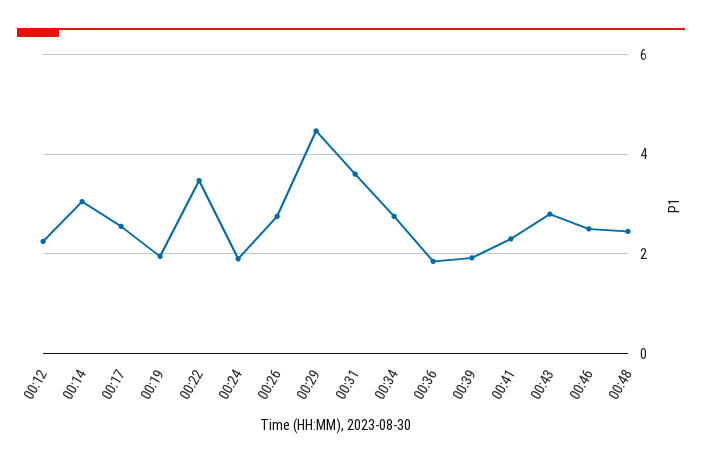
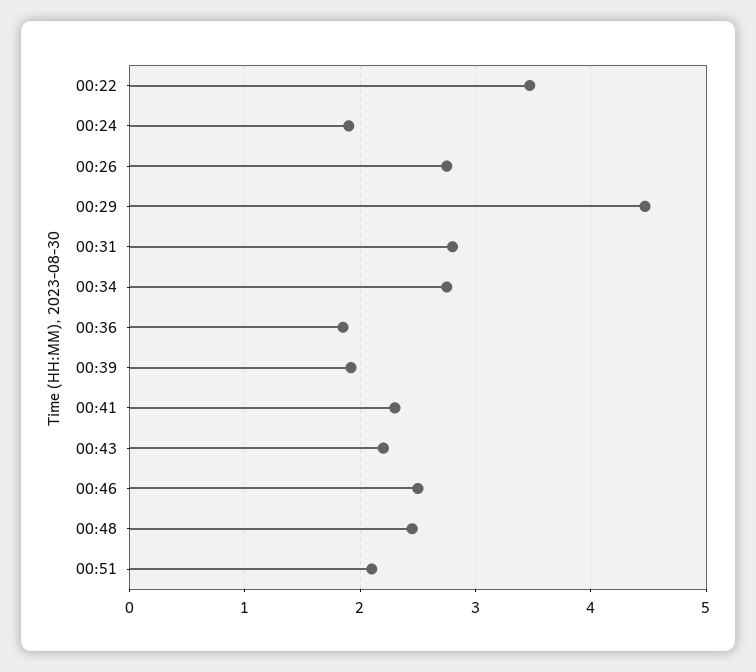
00:12: 2.2 -> none
00:14: 3 -> none
00:17: 2.6 -> none
00:19: 2 -> none
00:31: 3.6 -> 2.8
00:43: 2.8 -> 2.2
00:51: none -> 2.1

